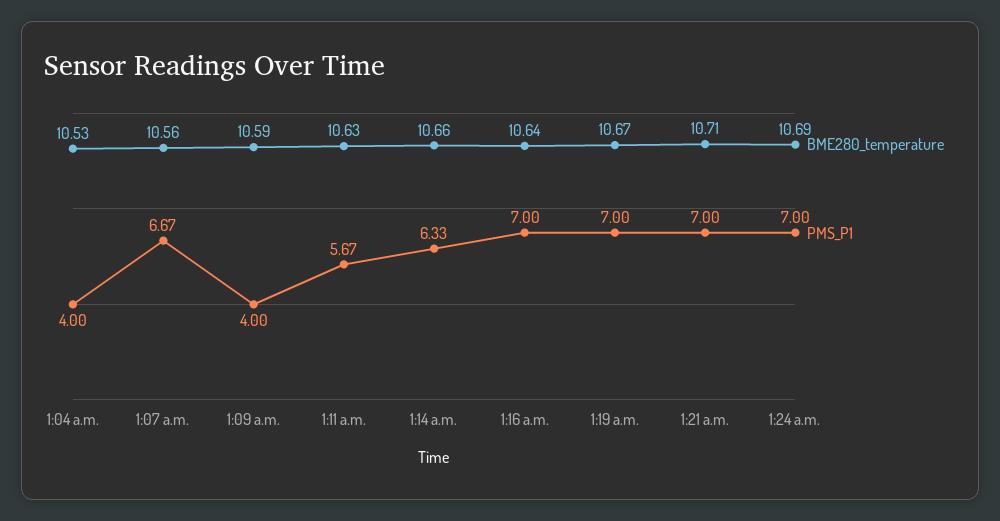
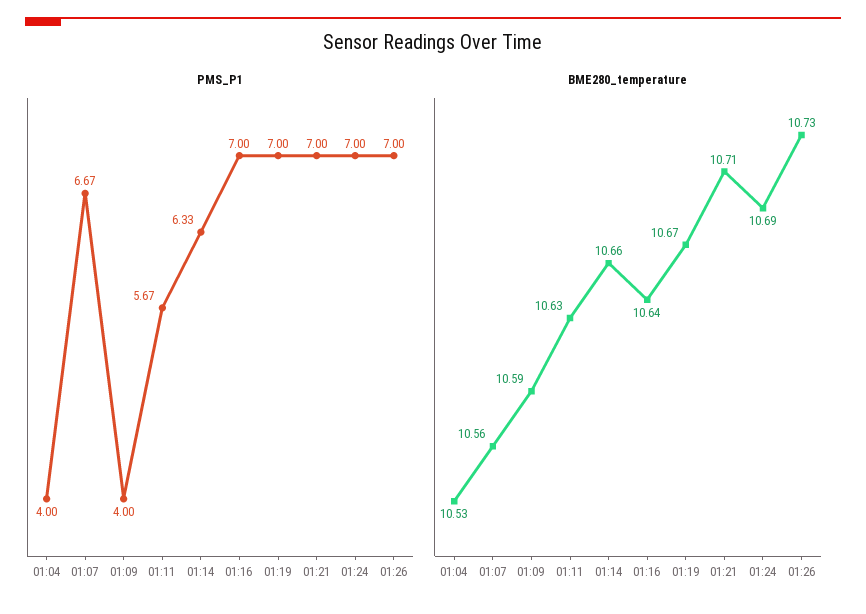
PMS_P1, 01:26: none -> 7
BME280_temperature, 01:26: none -> 10.73

